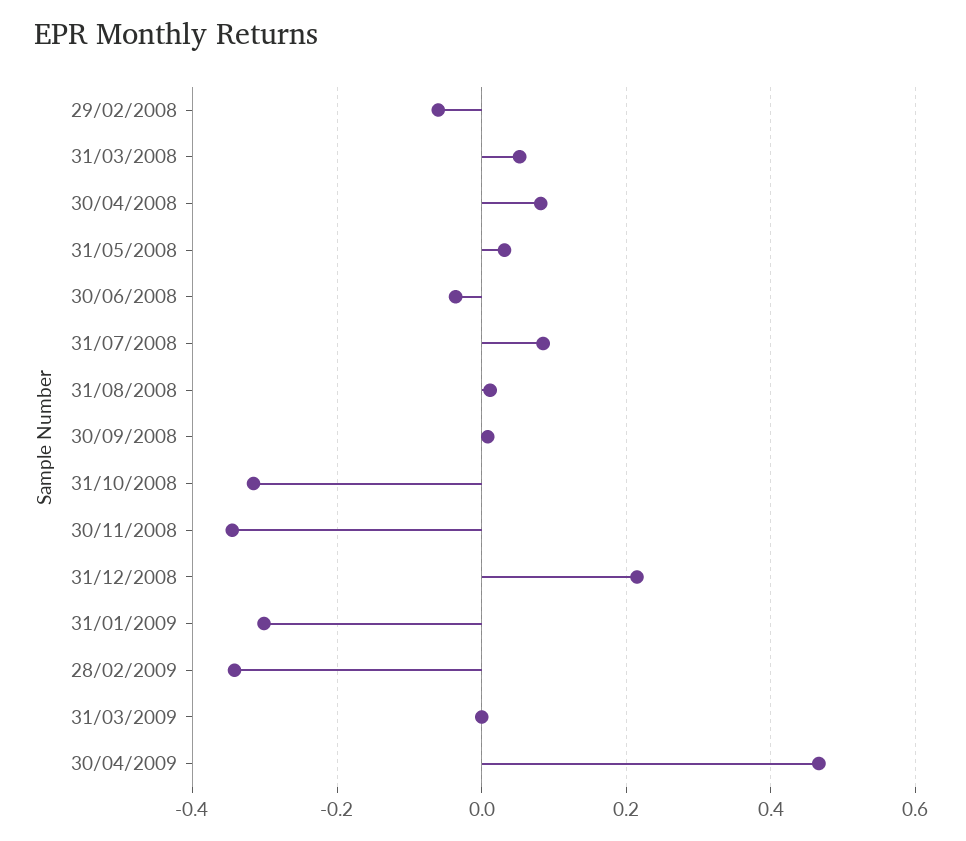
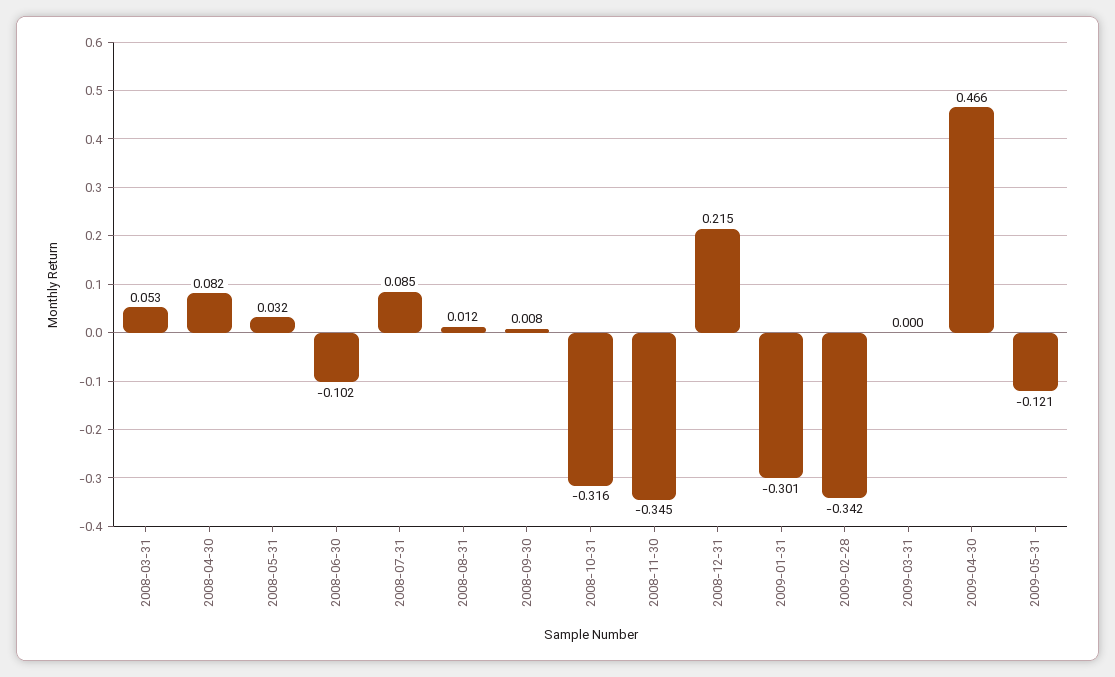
29/02/2008: -0.06 -> none
30/06/2008: -0.04 -> -0.102
2009-05-31: none -> -0.121

